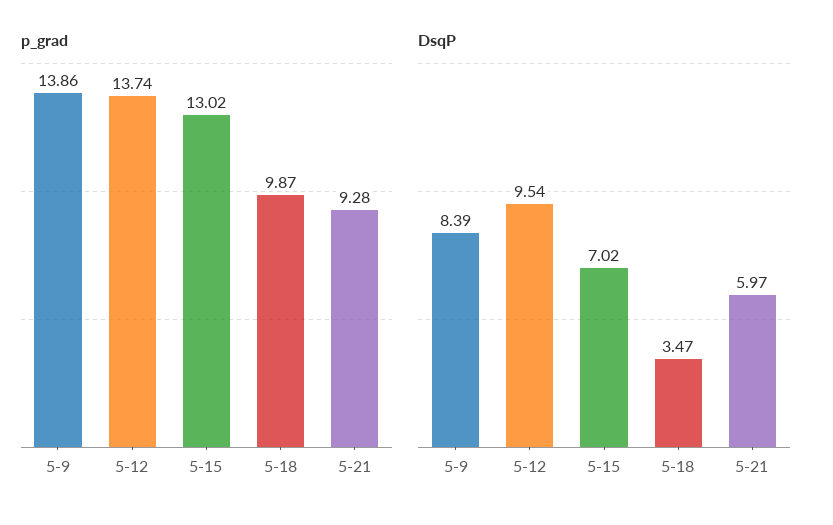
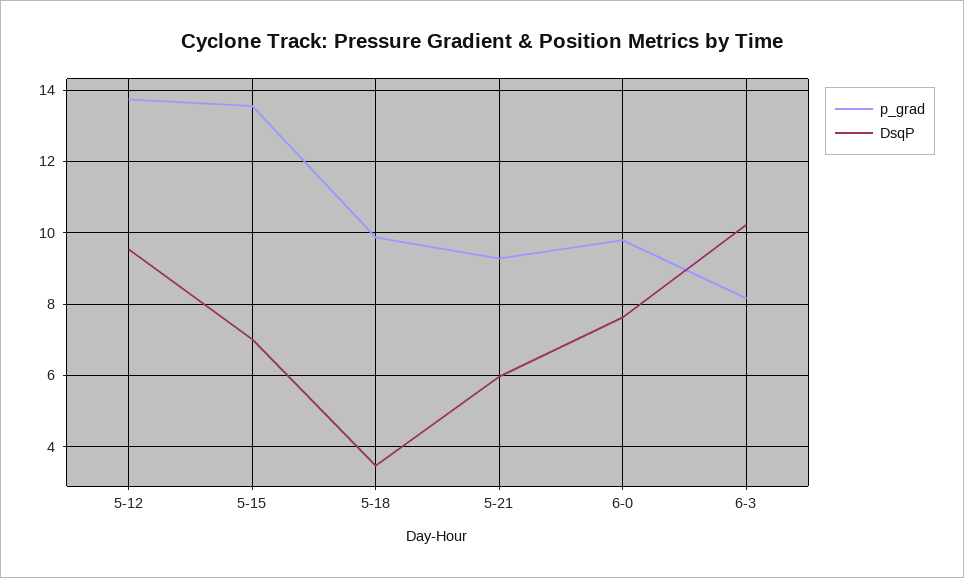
p_grad, 5-9: 13.86 -> none
p_grad, 5-15: 13.02 -> 13.6
DsqP, 5-9: 8.39 -> none
p_grad, 6-0: none -> 9.8
DsqP, 6-0: none -> 7.6
p_grad, 6-3: none -> 8.2
DsqP, 6-3: none -> 10.2

